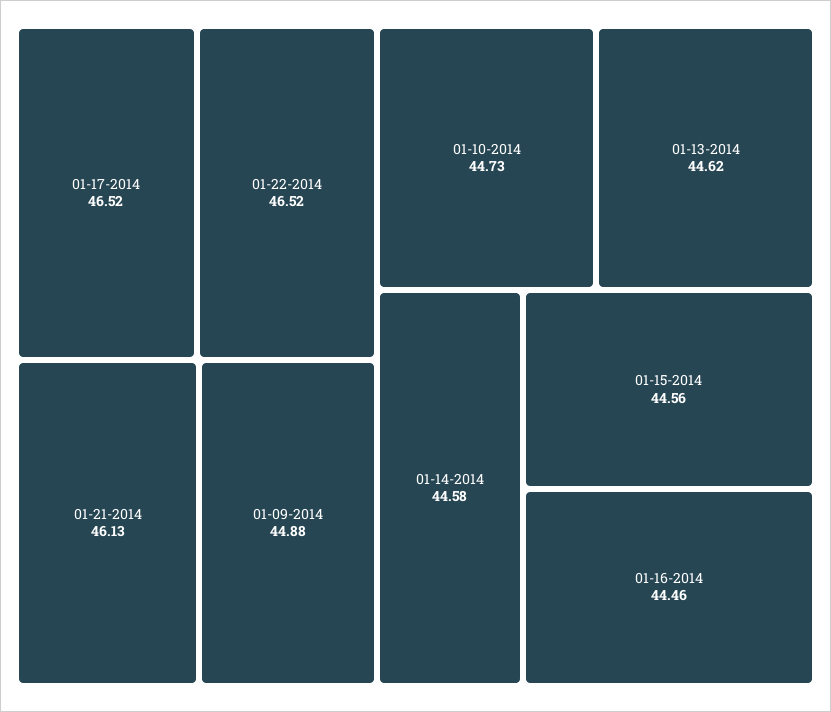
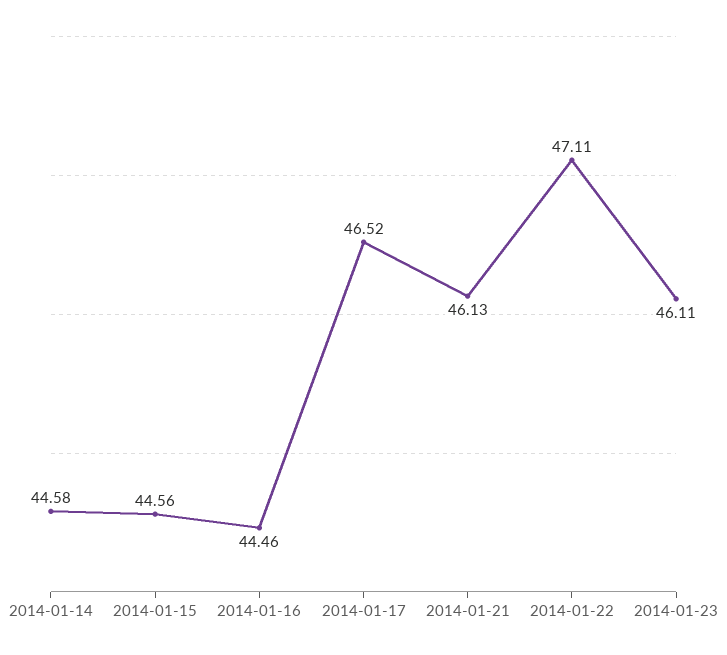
01-22-2014: 46.52 -> 47.11
01-09-2014: 44.88 -> none
01-10-2014: 44.73 -> none
01-13-2014: 44.62 -> none
2014-01-23: none -> 46.11

